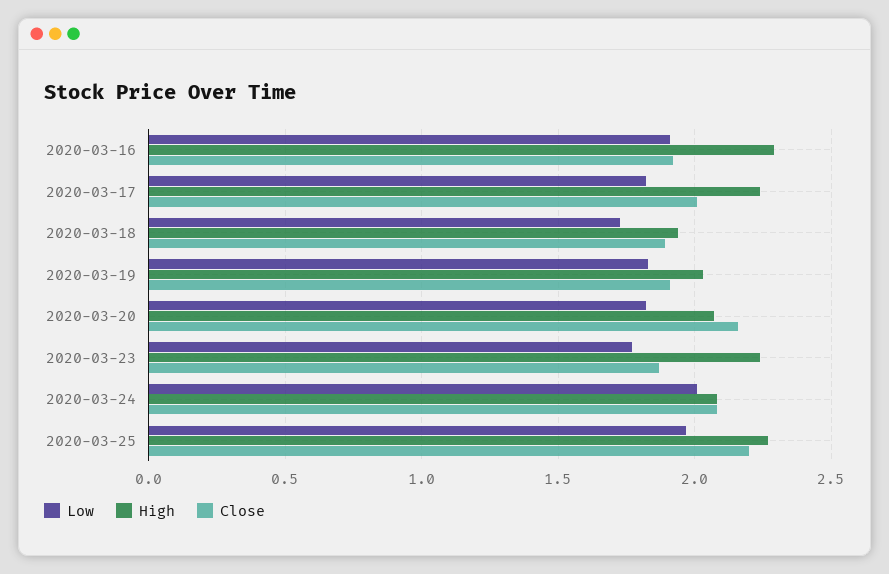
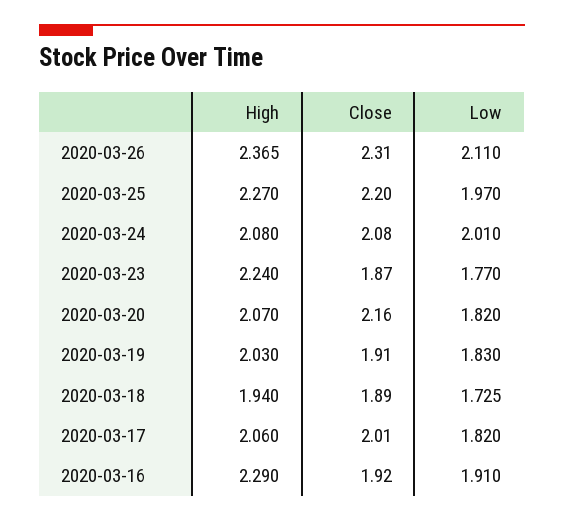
High, 2020-03-17: 2.25 -> 2.06
High, 2020-03-26: none -> 2.365
Close, 2020-03-26: none -> 2.31
Low, 2020-03-26: none -> 2.11

